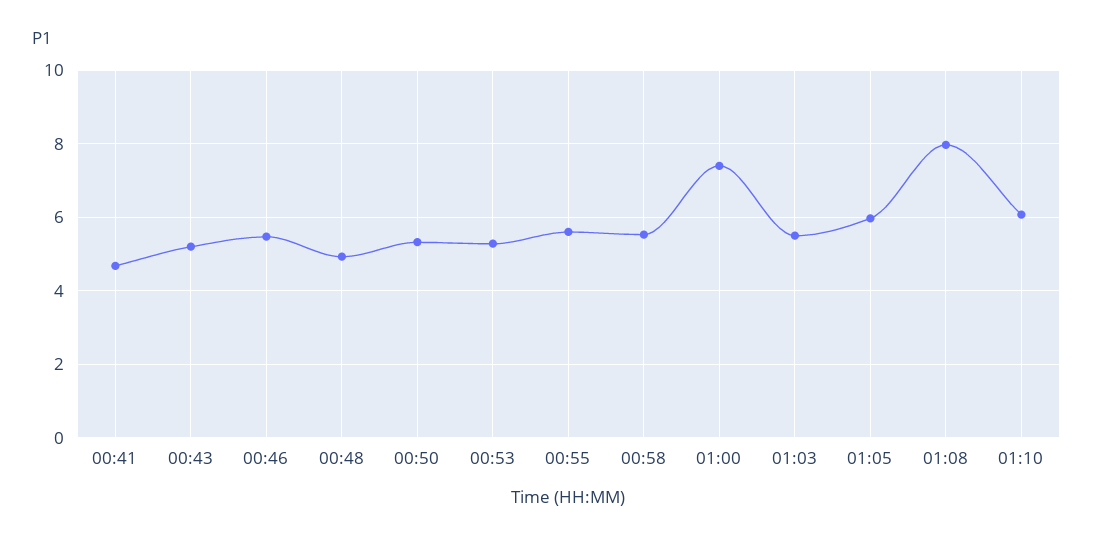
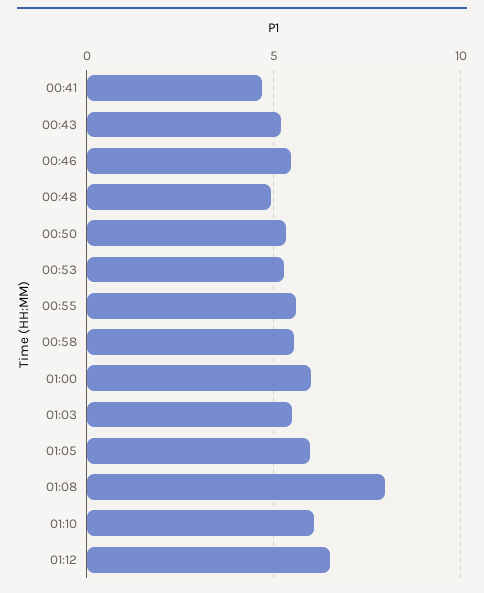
01:00: 7.4 -> 6
01:12: none -> 6.5

